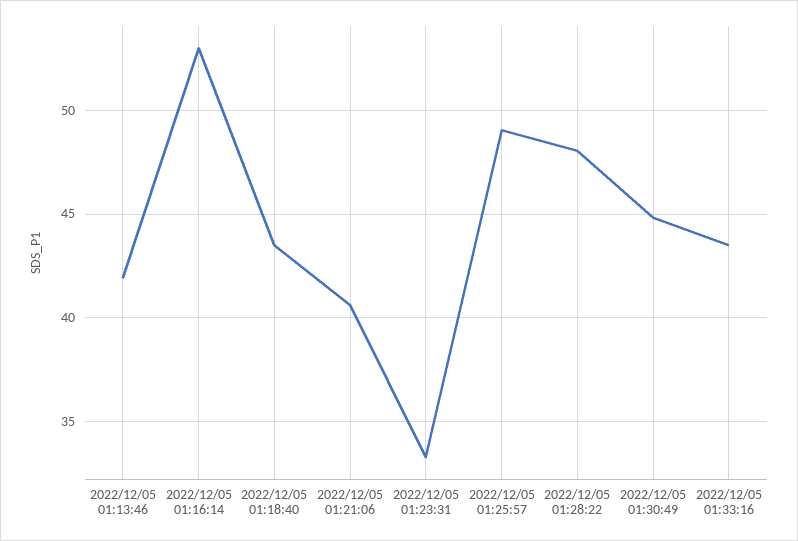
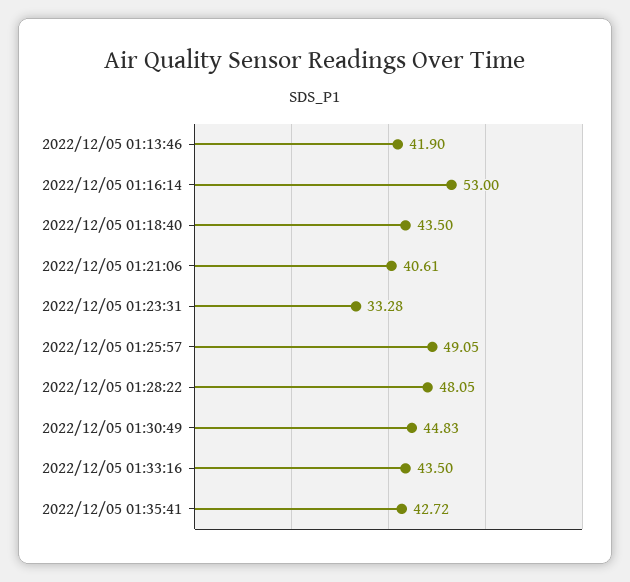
2022/12/05 01:35:41: none -> 42.72

